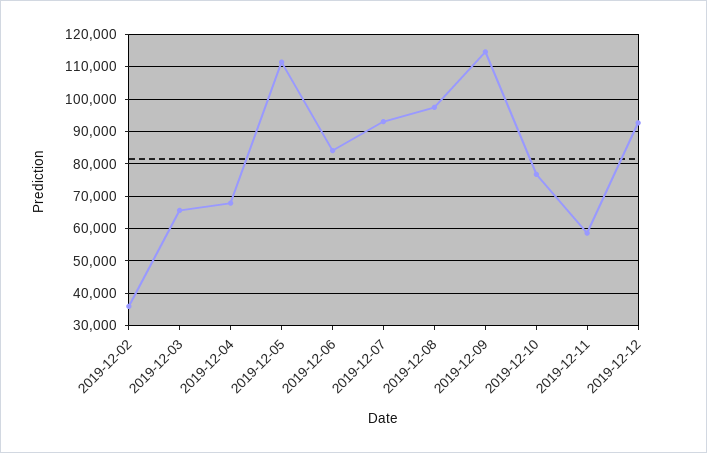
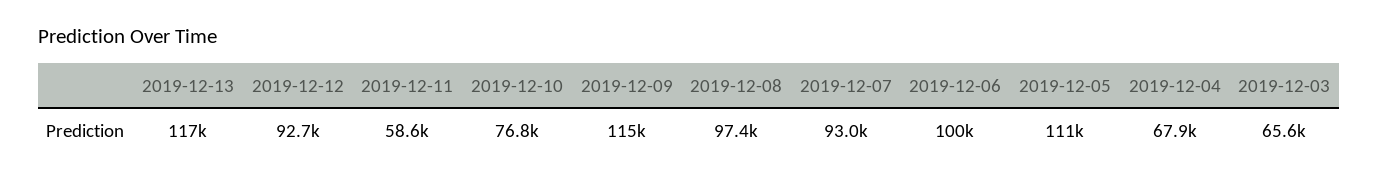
2019-12-02: 36000 -> none
2019-12-06: 84000 -> 100000
2019-12-13: none -> 117000

